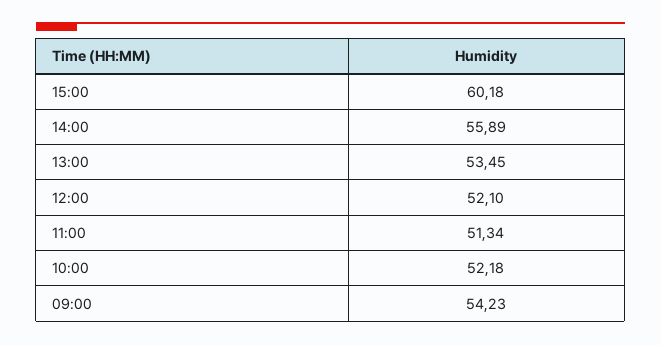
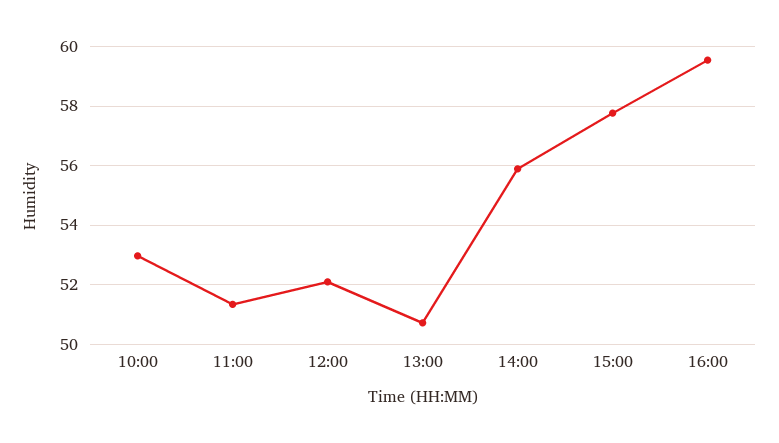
15:00: 60.18 -> 57.75
13:00: 53.45 -> 50.75
10:00: 52.18 -> 53
09:00: 54.23 -> none
16:00: none -> 59.5

